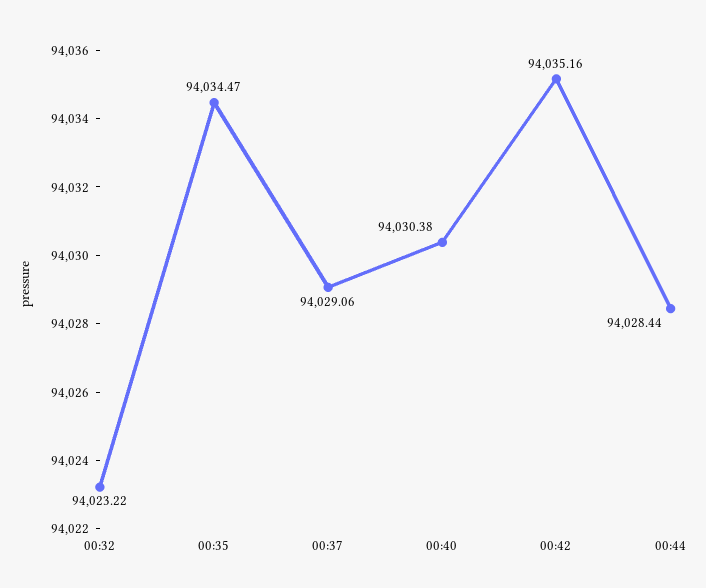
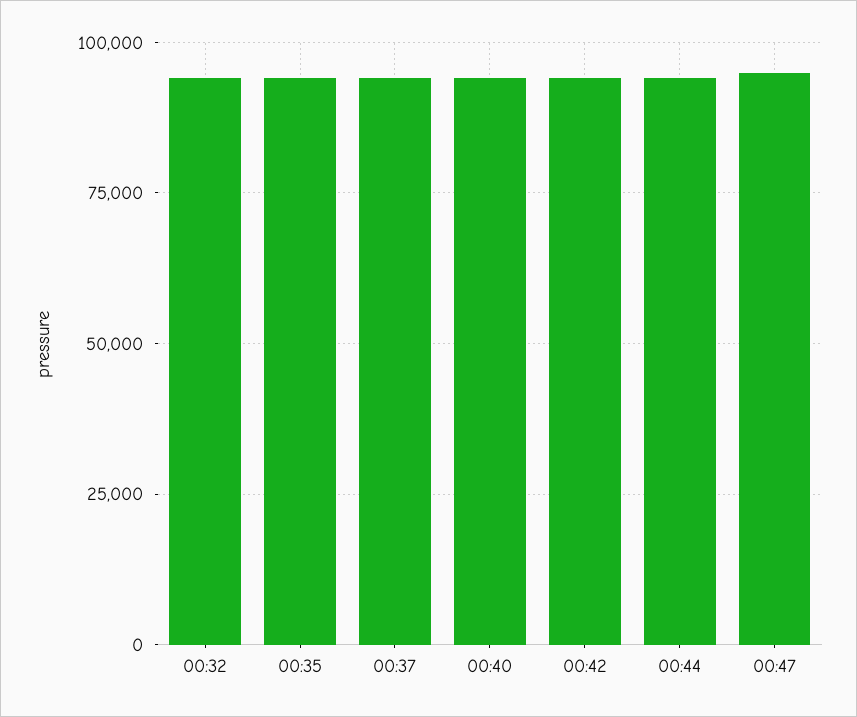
00:47: none -> 95000

